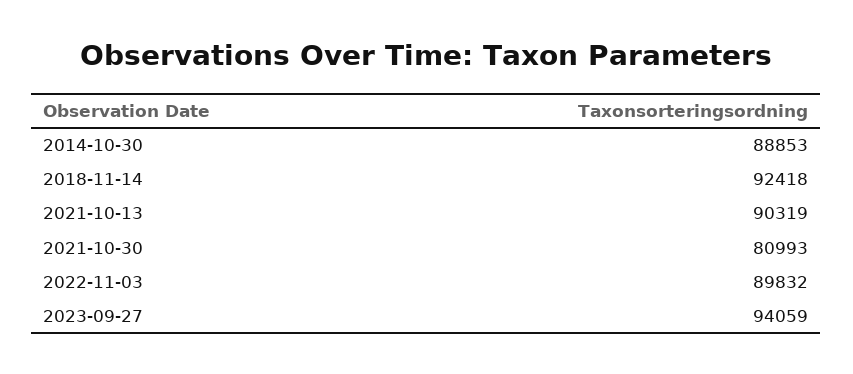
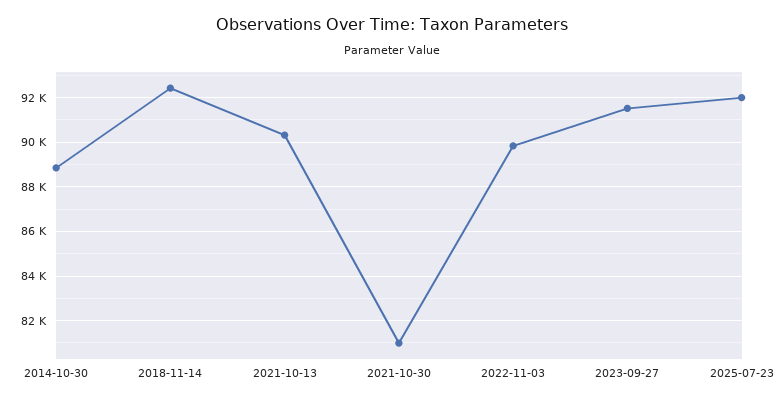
2023-09-27: 94059 -> 91500
2025-07-23: none -> 92000

